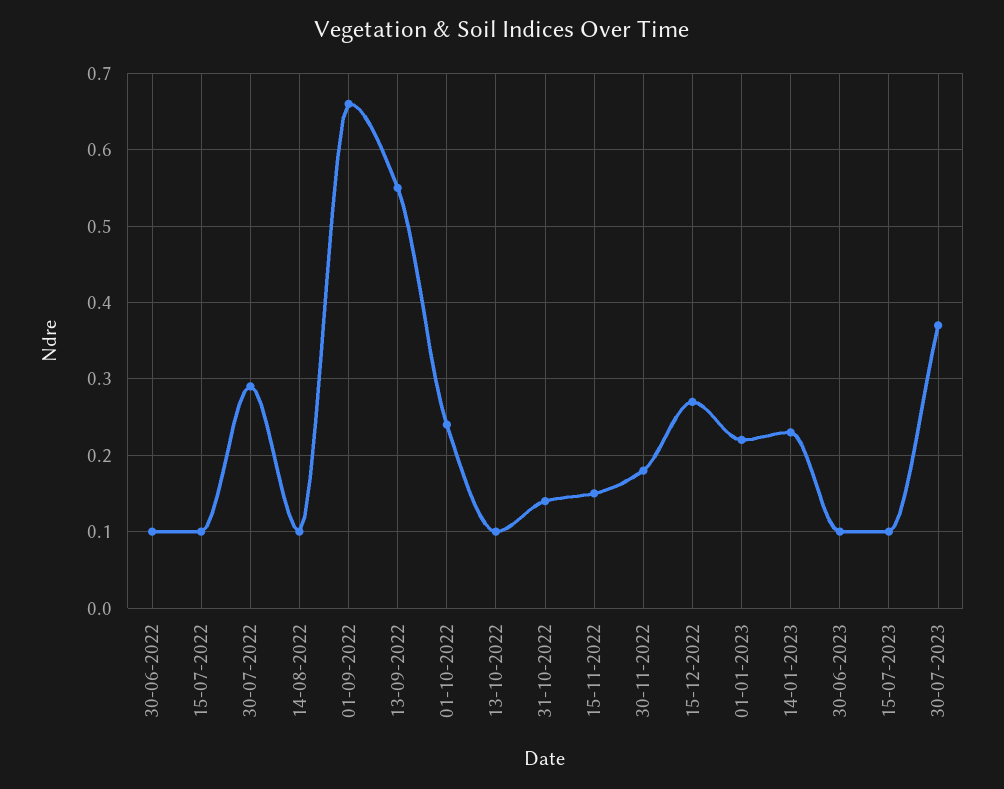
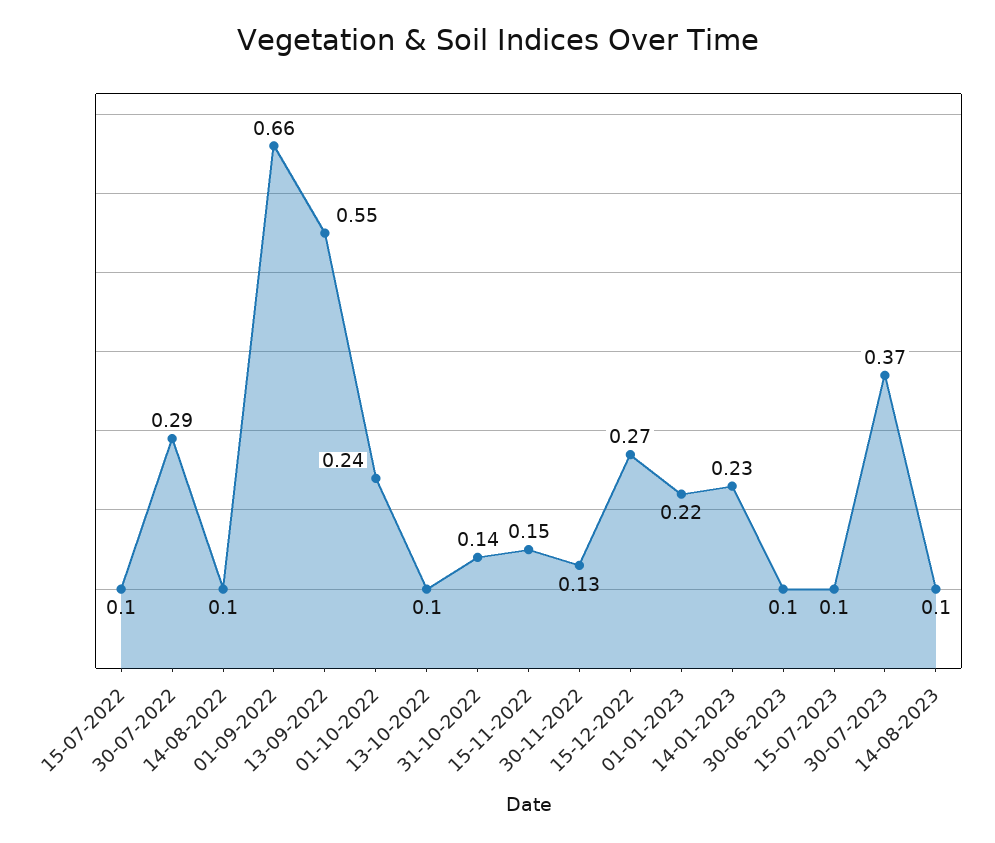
30-06-2022: 0.1 -> none
30-11-2022: 0.18 -> 0.13
14-08-2023: none -> 0.1

